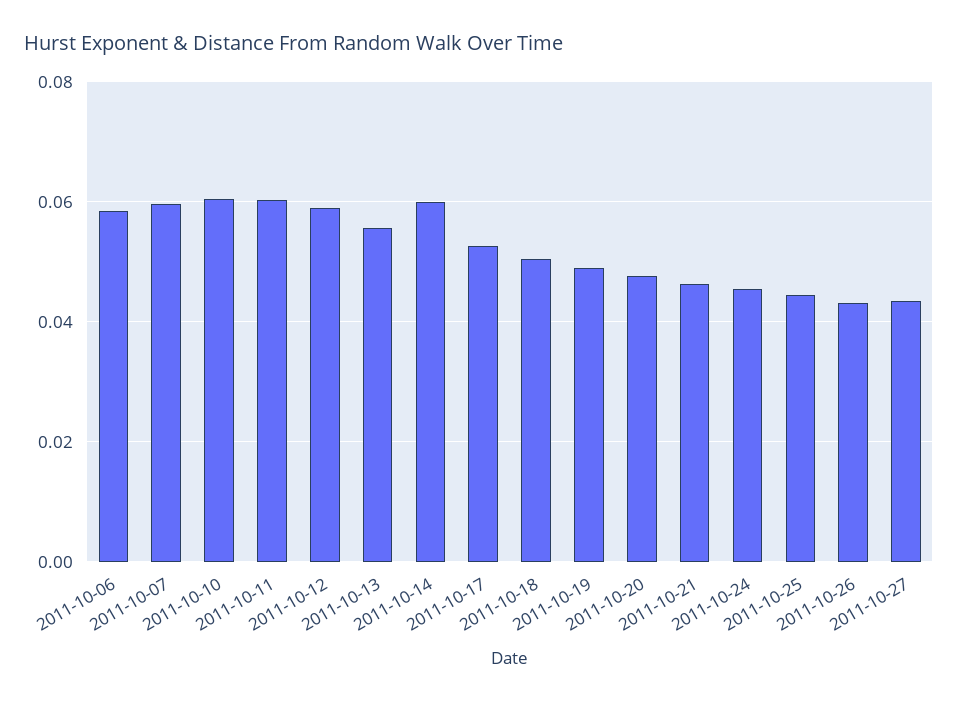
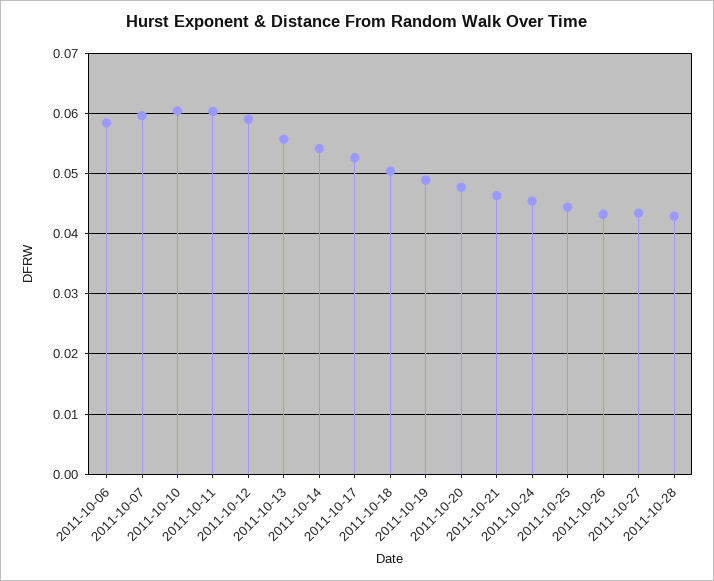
2011-10-14: 0.06 -> 0.054
2011-10-28: none -> 0.043

